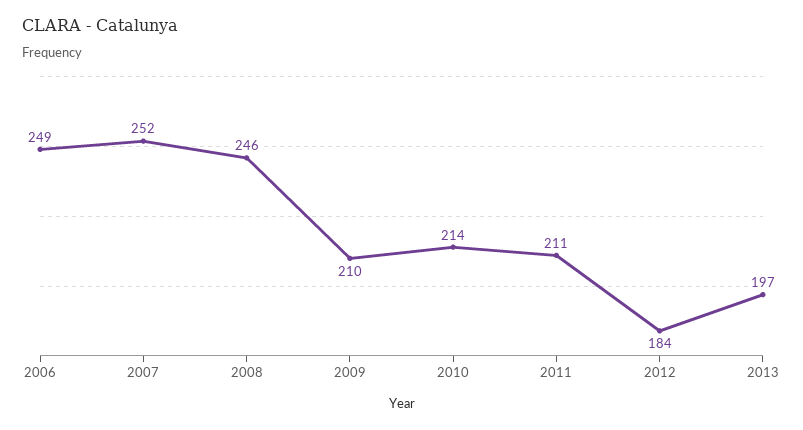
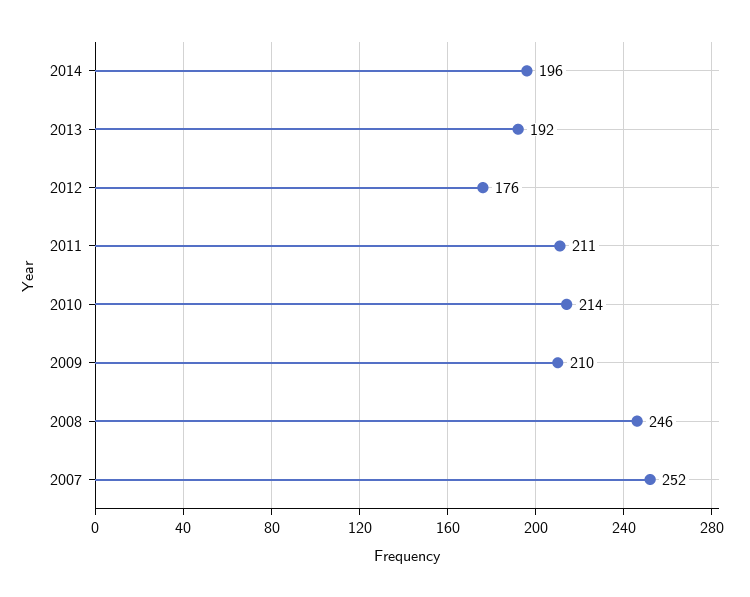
2006: 249 -> none
2012: 184 -> 176
2013: 197 -> 192
2014: none -> 196

